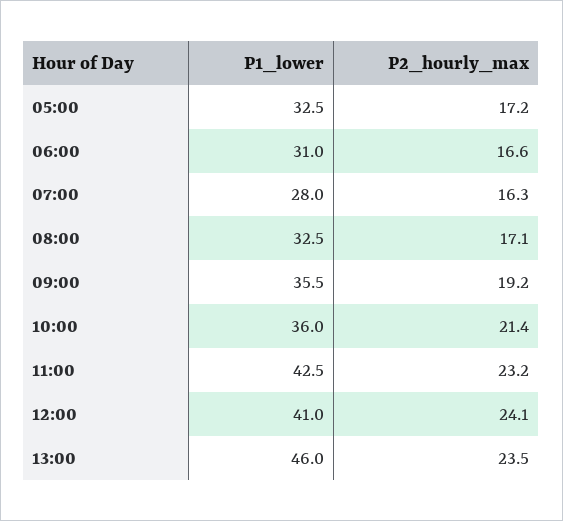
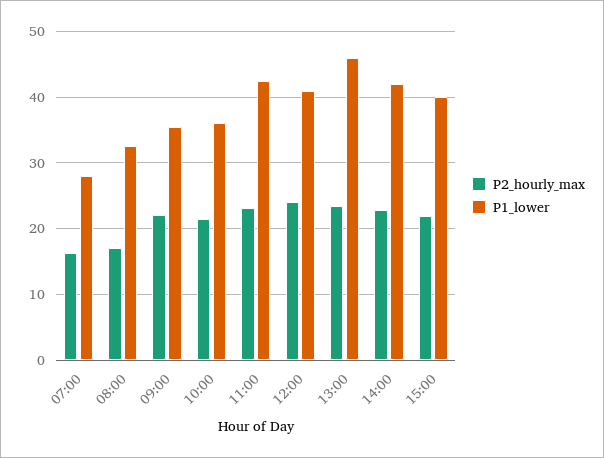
P1_lower, 05:00: 32.5 -> none
P2_hourly_max, 05:00: 17.2 -> none
P1_lower, 06:00: 31 -> none
P2_hourly_max, 06:00: 16.6 -> none
P2_hourly_max, 09:00: 19.2 -> 22
P2_hourly_max, 14:00: none -> 23
P1_lower, 14:00: none -> 42
P2_hourly_max, 15:00: none -> 22
P1_lower, 15:00: none -> 40

